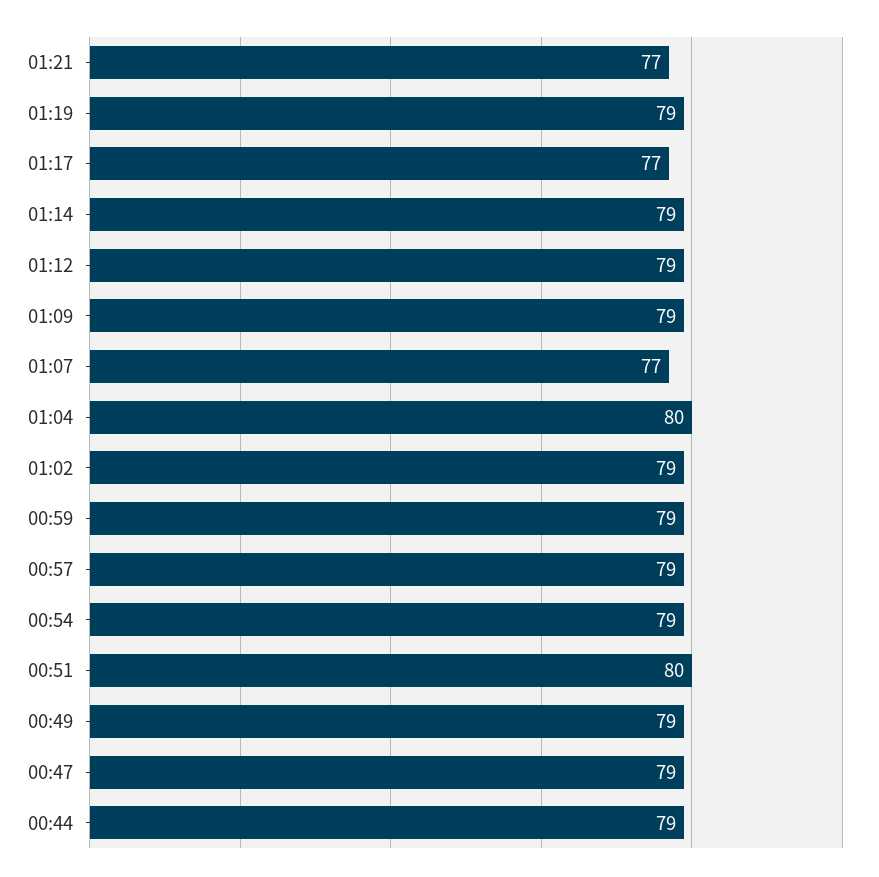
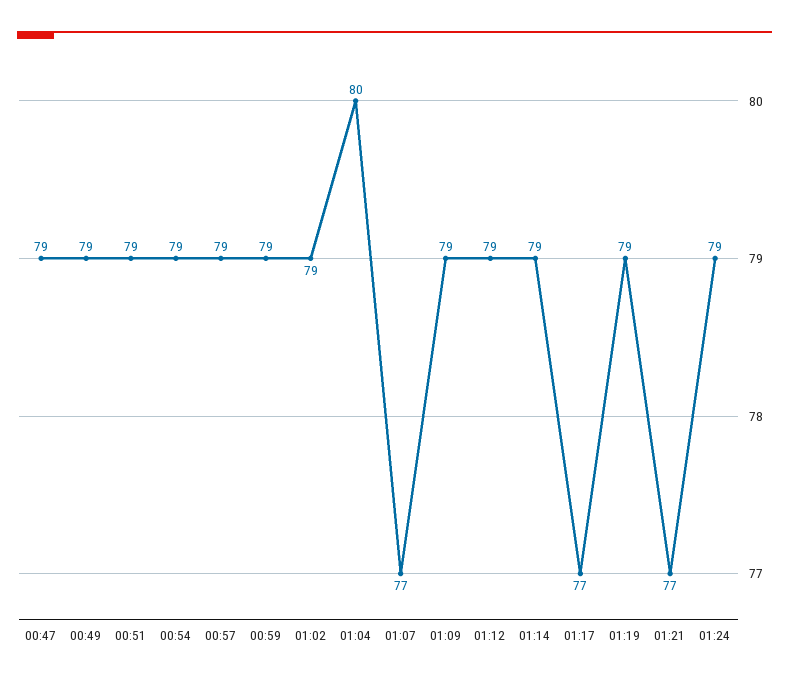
00:51: 80 -> 79
00:44: 79 -> none
01:24: none -> 79

